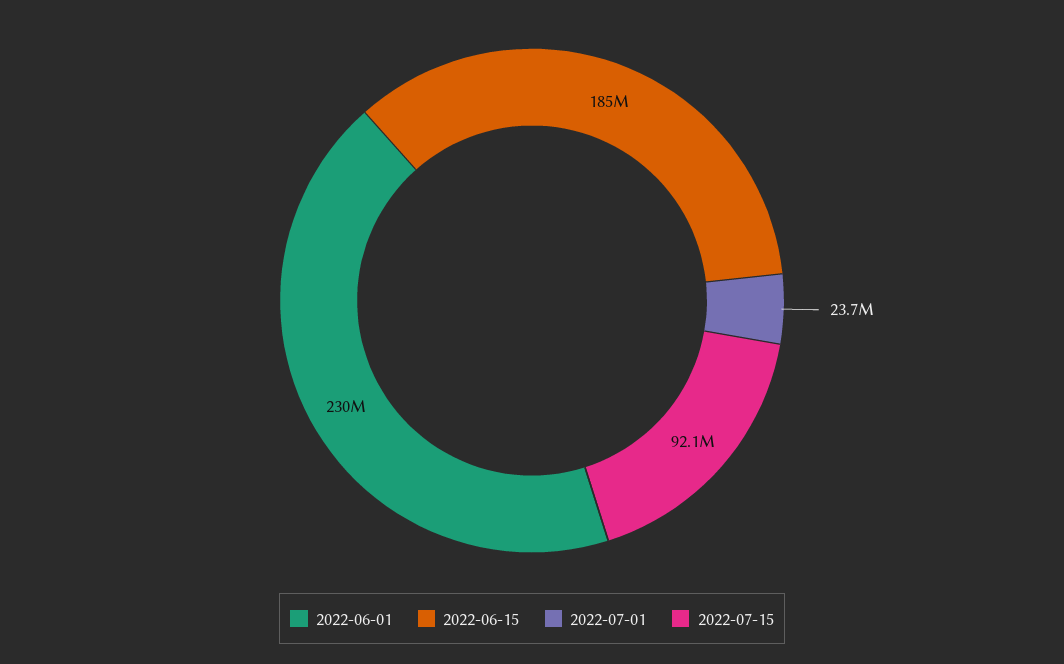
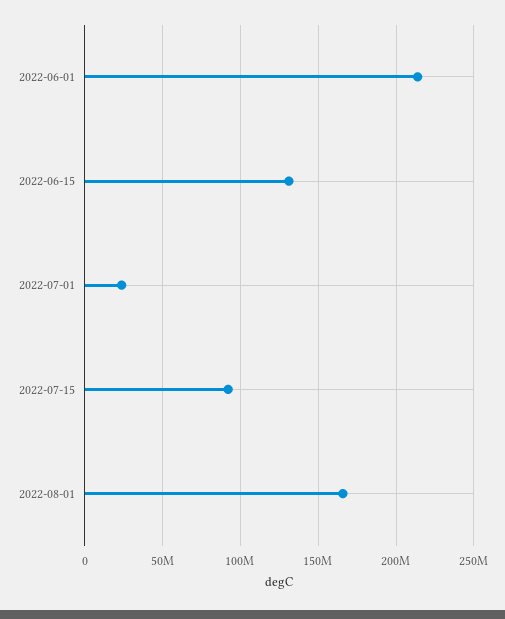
2022-06-01: 230000000 -> 215000000
2022-06-15: 185000000 -> 130000000
2022-08-01: none -> 165000000

